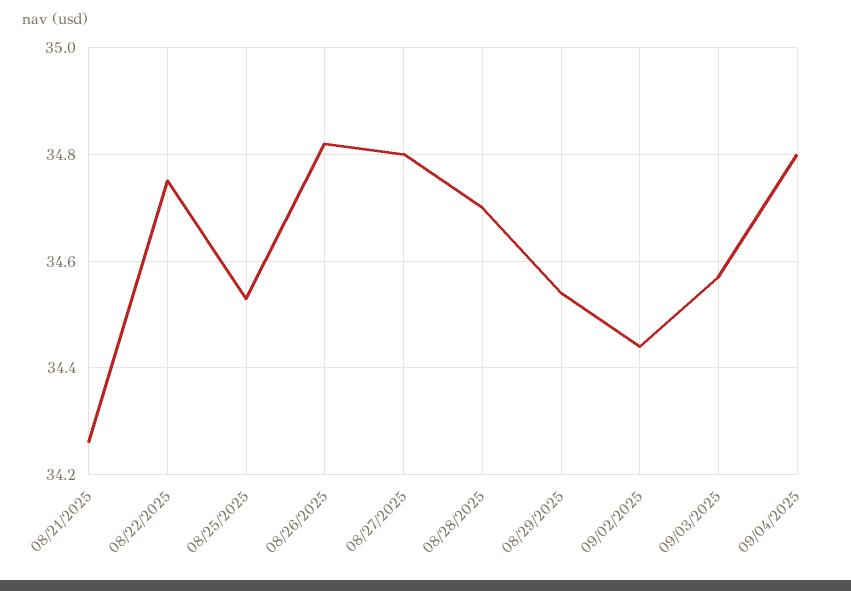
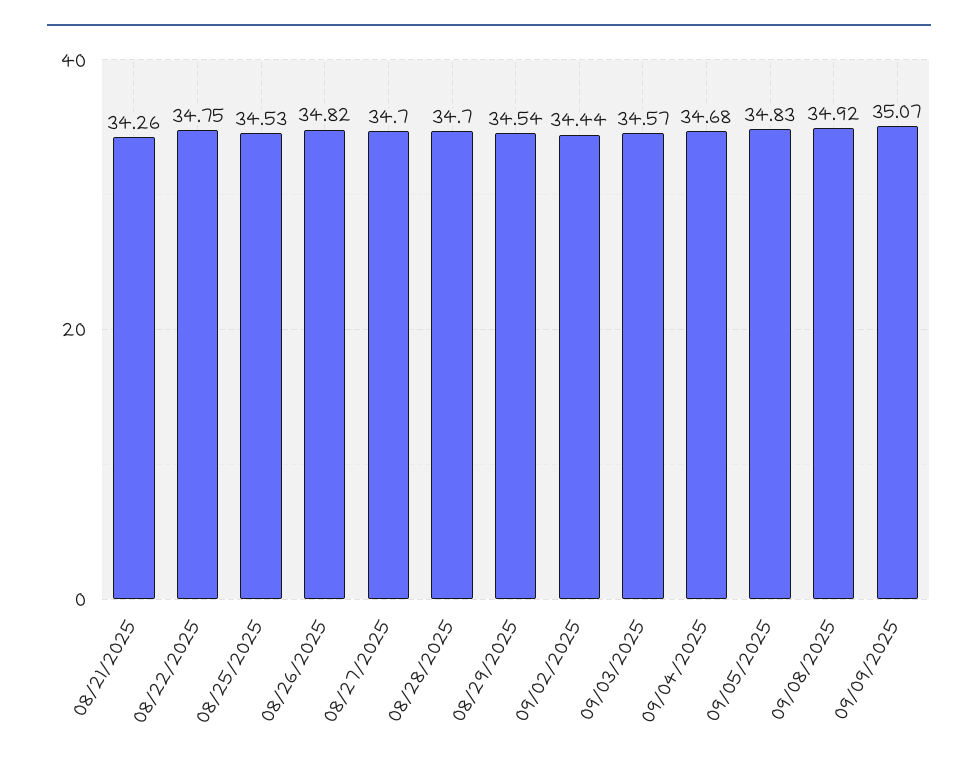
08/27/2025: 34.8 -> 34.7
09/04/2025: 34.8 -> 34.68
09/05/2025: none -> 34.83
09/08/2025: none -> 34.92
09/09/2025: none -> 35.07

